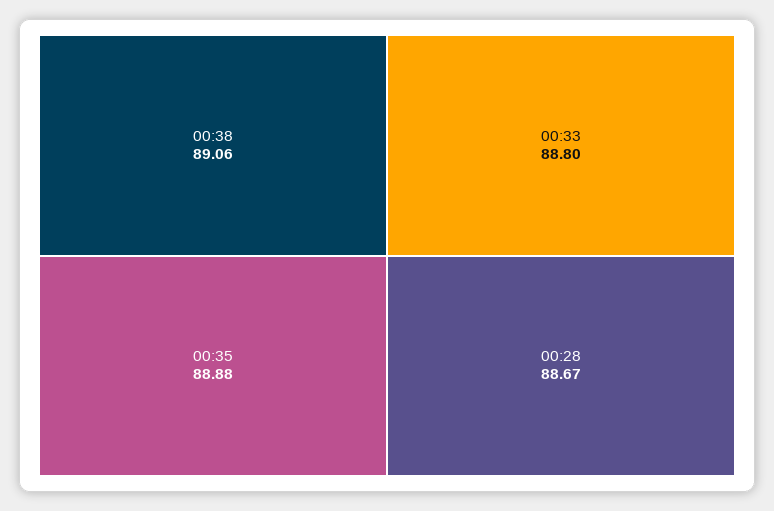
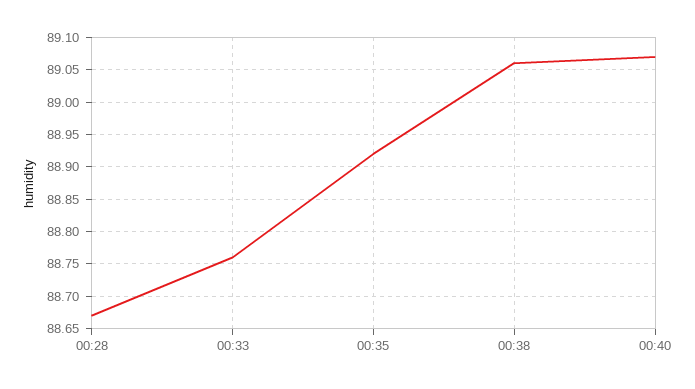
00:35: 88.88 -> 88.92
00:33: 88.8 -> 88.76
00:40: none -> 89.07

